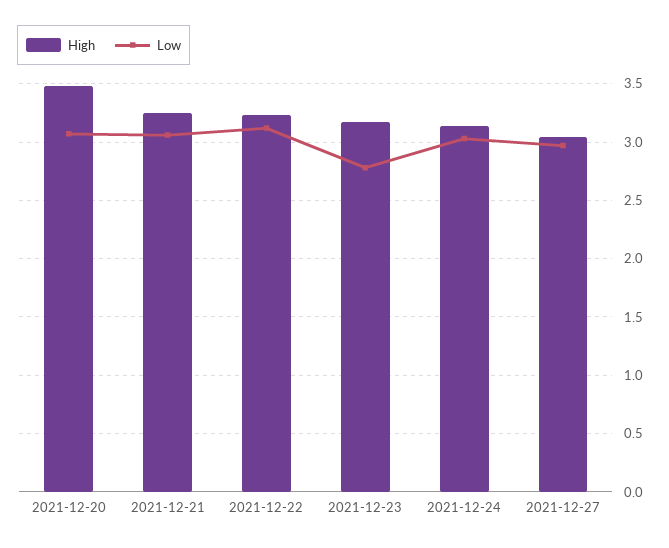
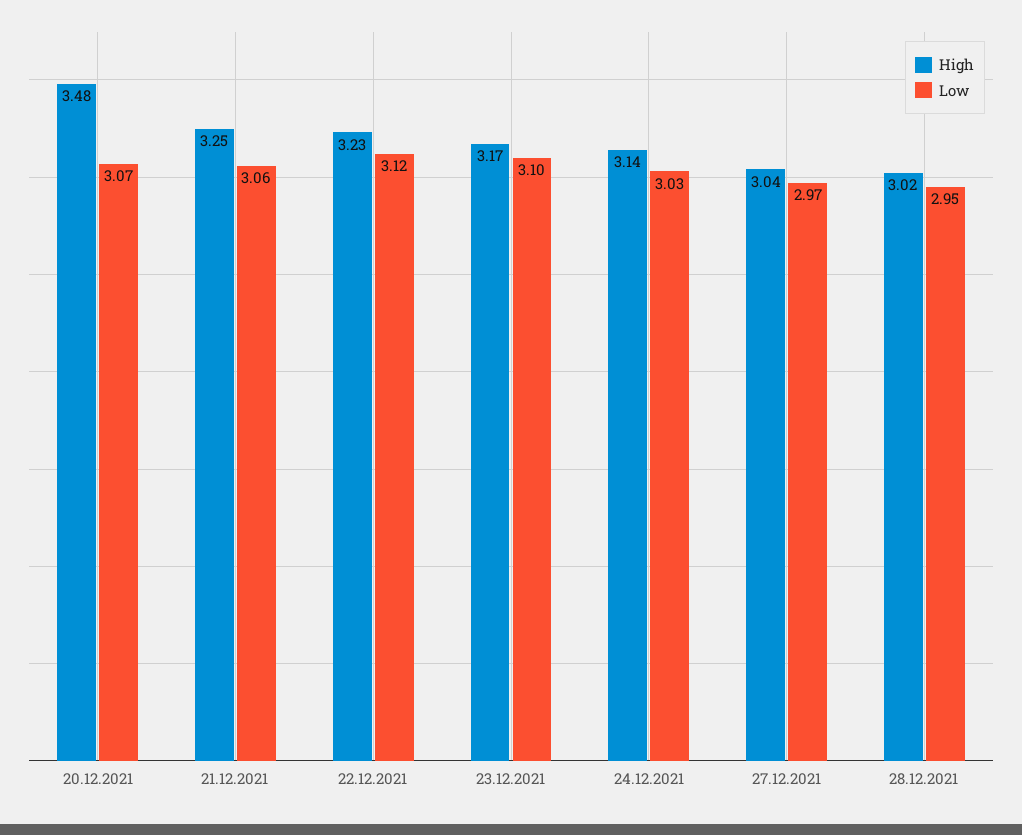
Low, 2021-12-23: 2.8 -> 3.1
High, 28.12.2021: none -> 3.02
Low, 28.12.2021: none -> 2.95

